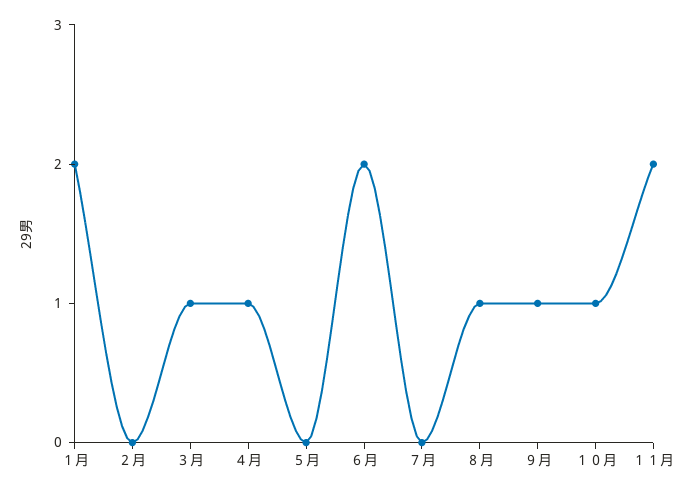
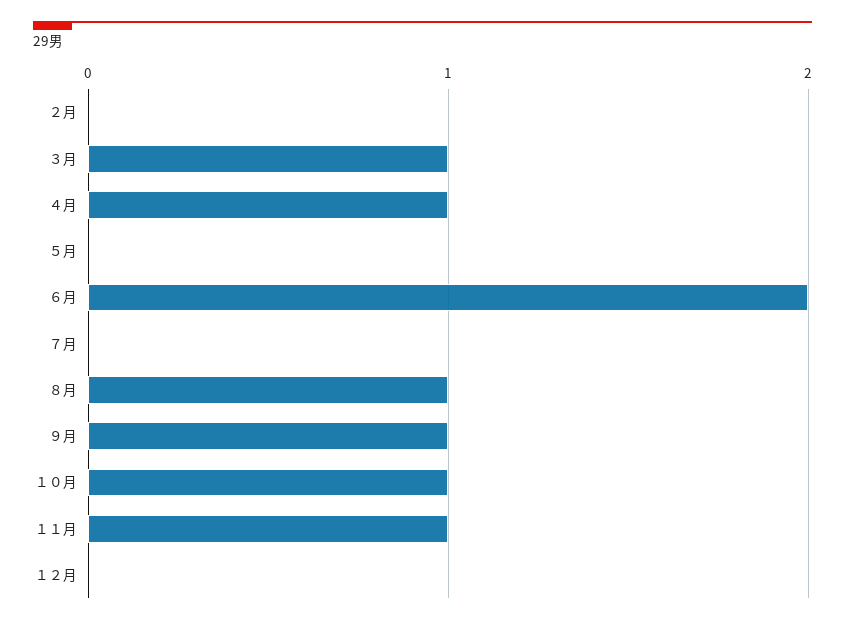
１月: 2 -> none
１１月: 2 -> 1
１２月: none -> 0

